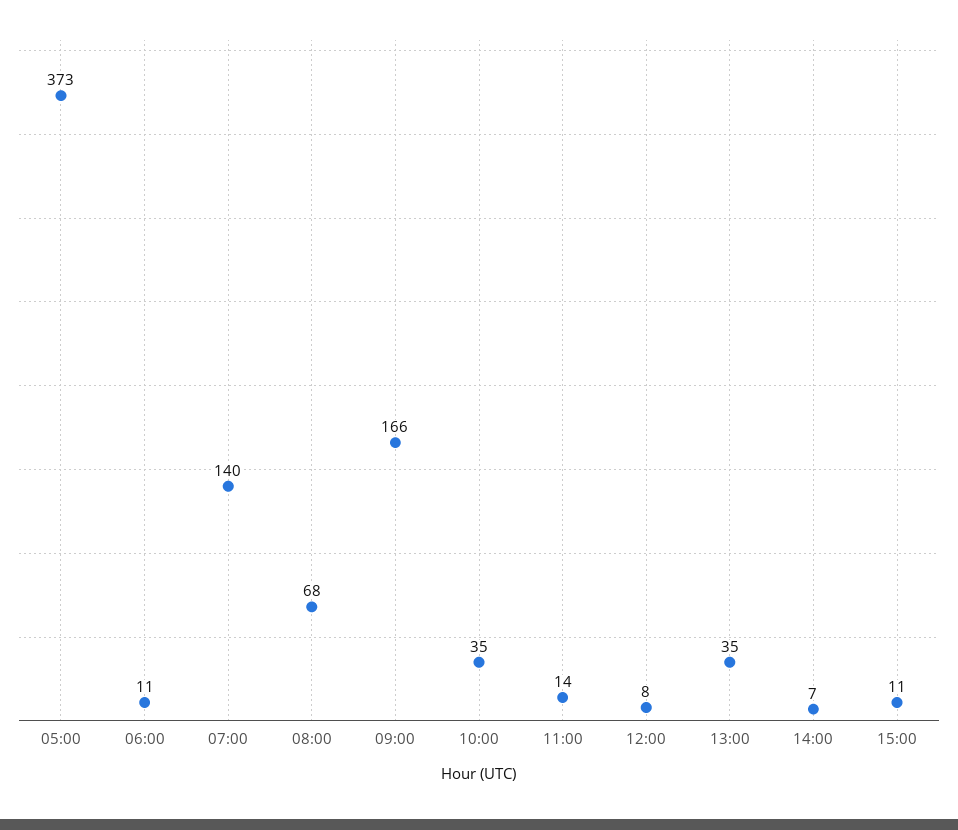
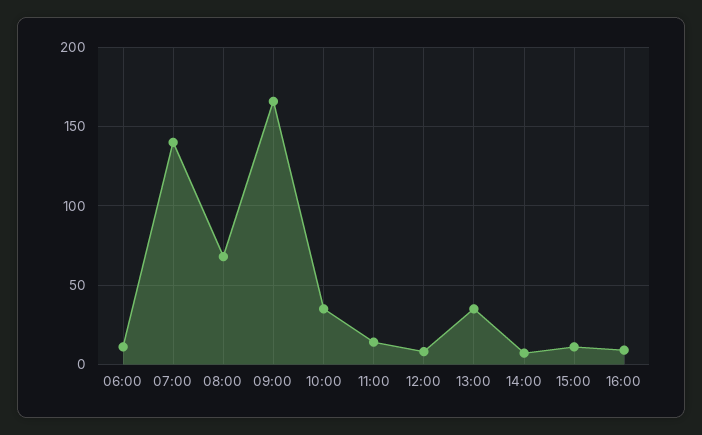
05:00: 373 -> none
16:00: none -> 10

